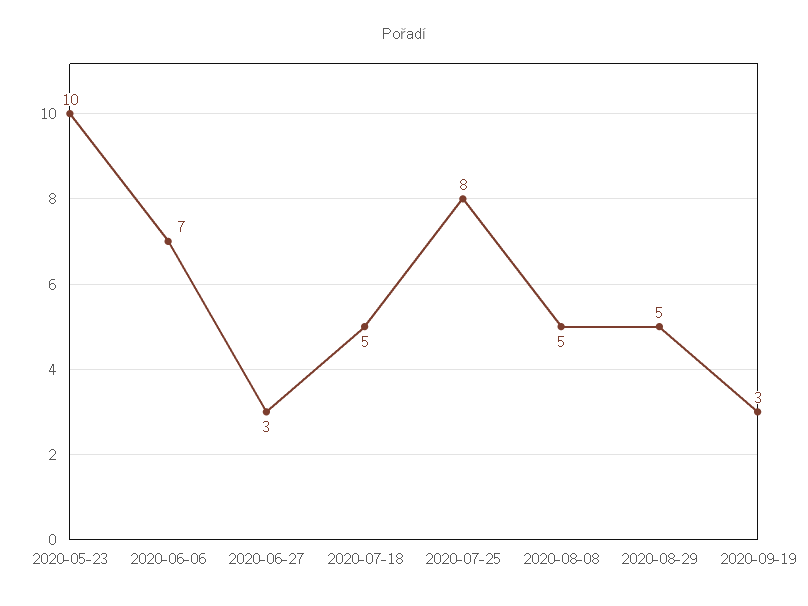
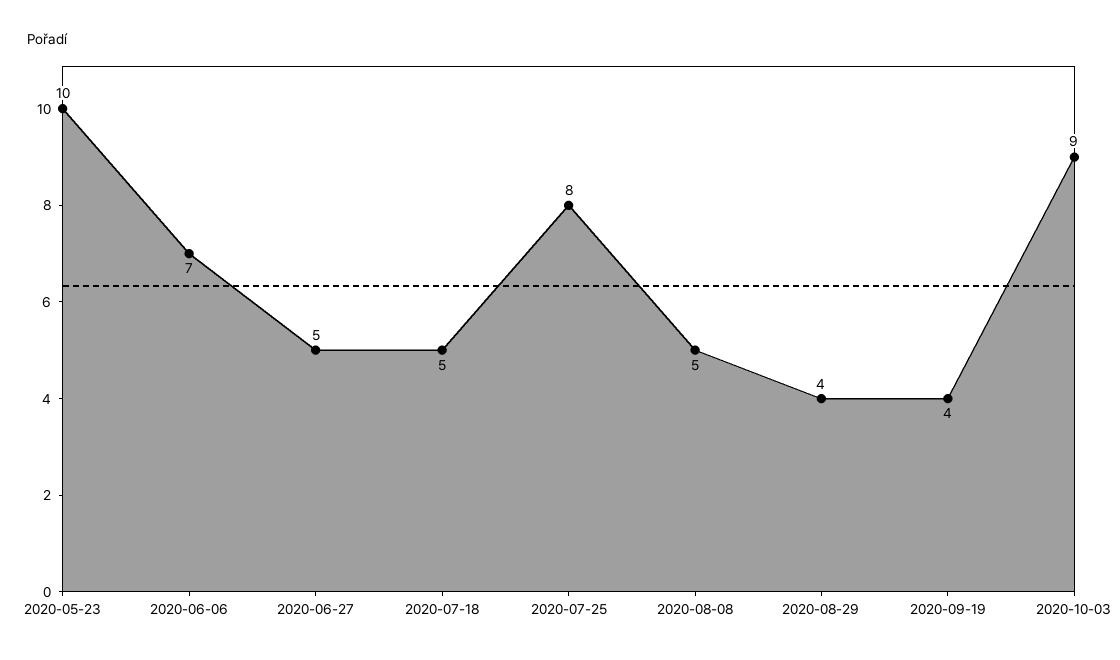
2020-06-27: 3 -> 5
2020-08-29: 5 -> 4
2020-09-19: 3 -> 4
2020-10-03: none -> 9

